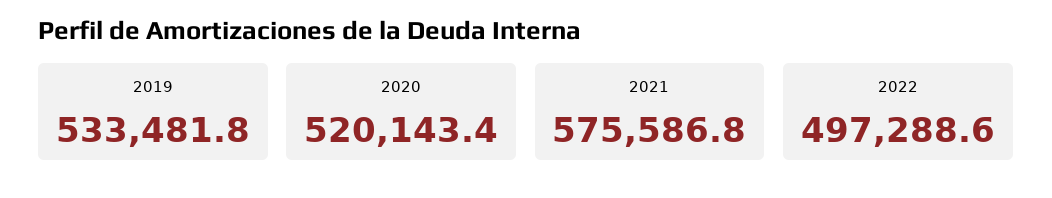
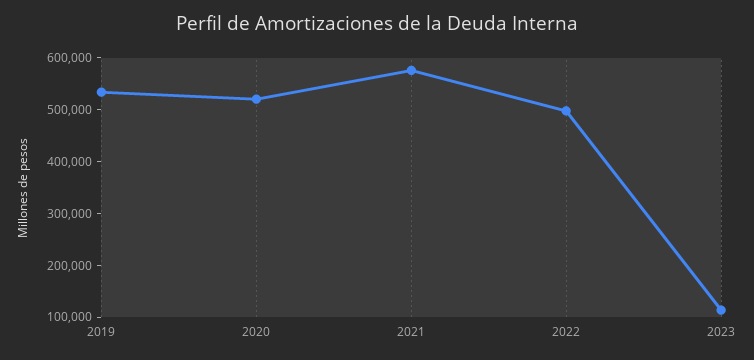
2023: none -> 120000

